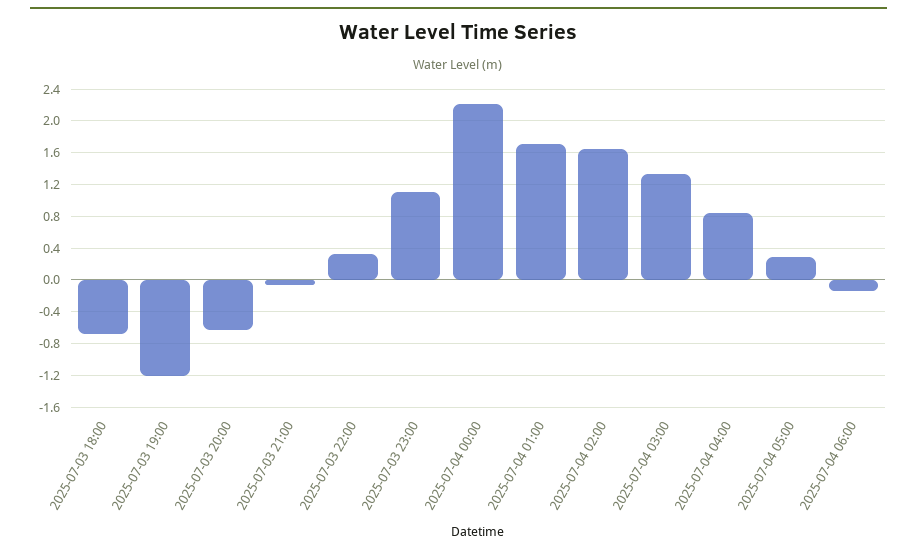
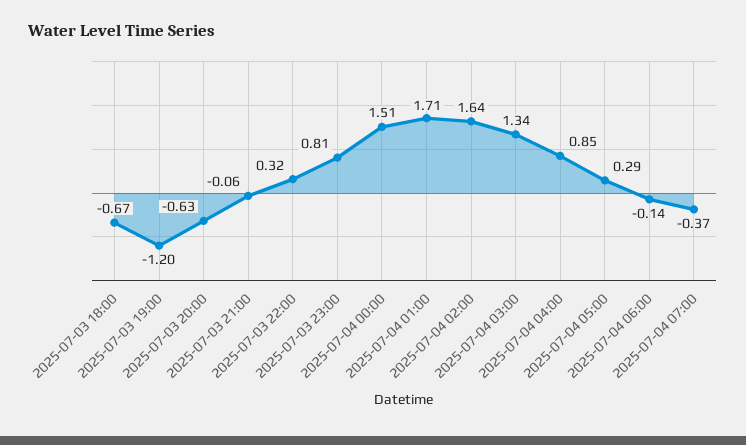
2025-07-03 23:00: 1.1 -> 0.81
2025-07-04 00:00: 2.2 -> 1.51
2025-07-04 07:00: none -> -0.37

